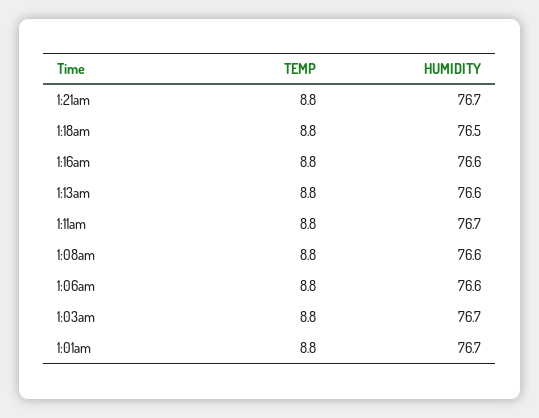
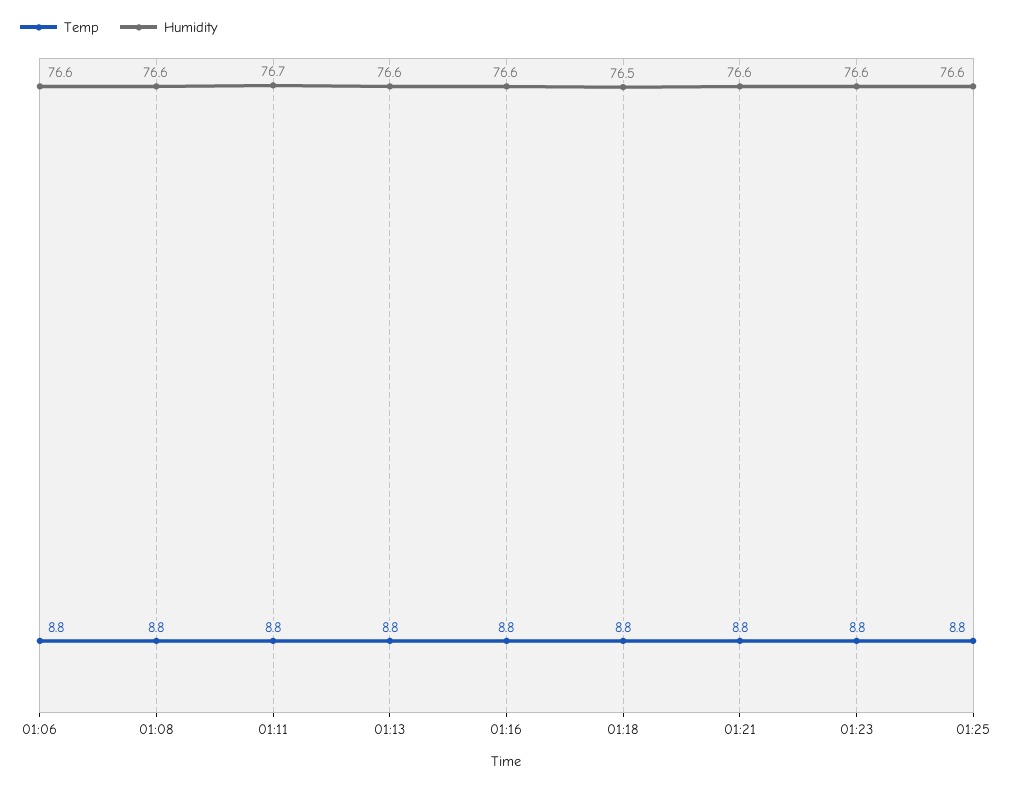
HUMIDITY, 1:21am: 76.7 -> 76.6
TEMP, 1:03am: 8.8 -> none
HUMIDITY, 1:03am: 76.7 -> none
TEMP, 1:01am: 8.8 -> none
HUMIDITY, 1:01am: 76.7 -> none
TEMP, 01:23: none -> 8.8
HUMIDITY, 01:23: none -> 76.6
TEMP, 01:25: none -> 8.8
HUMIDITY, 01:25: none -> 76.6

